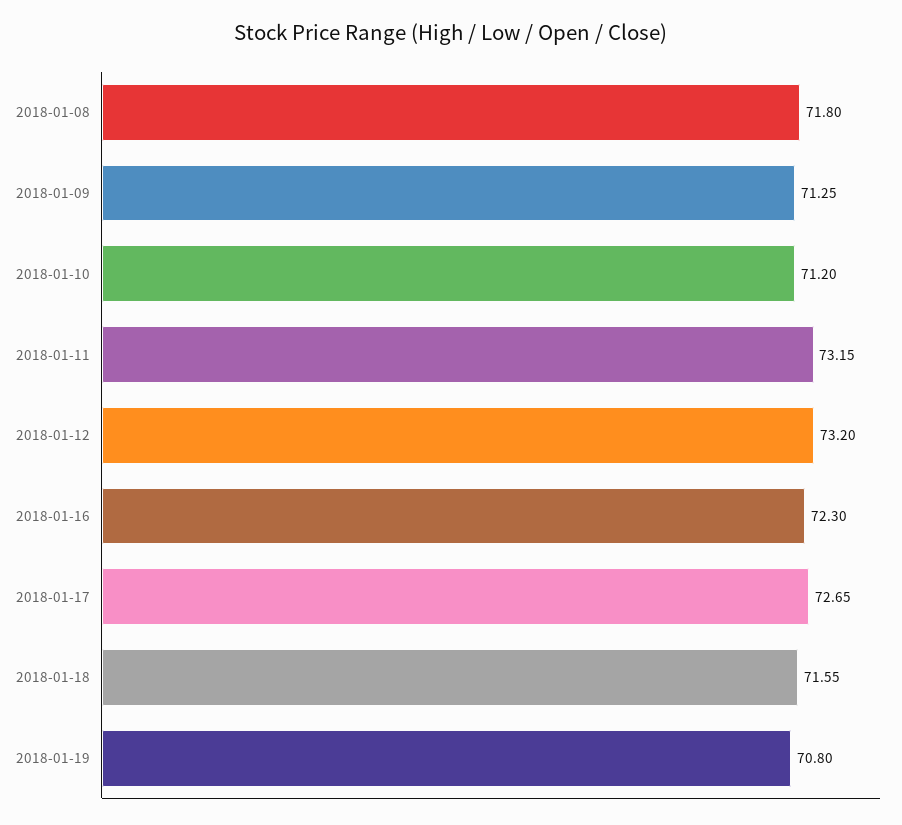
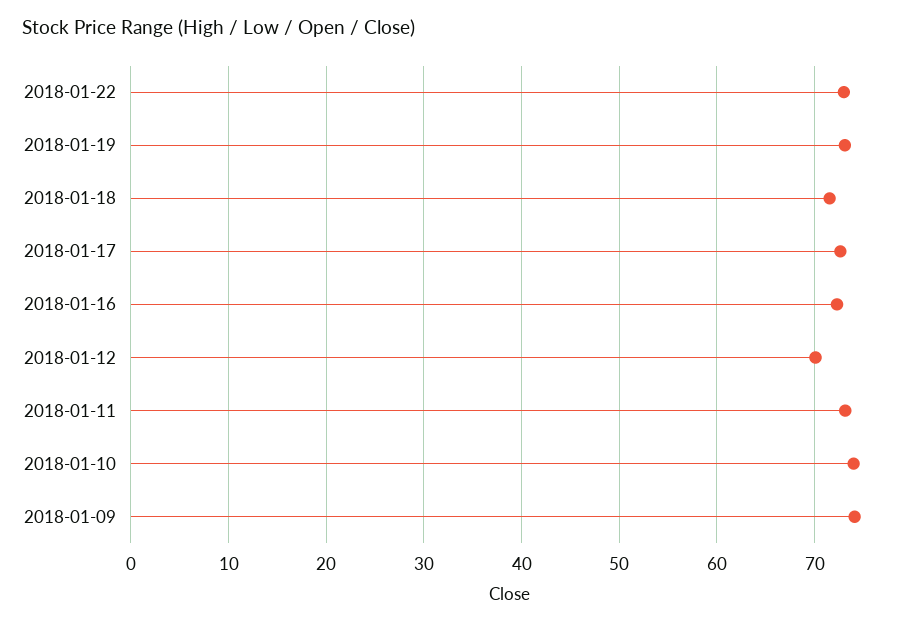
2018-01-08: 71.8 -> none
2018-01-09: 71.25 -> 74
2018-01-10: 71.2 -> 74
2018-01-12: 73.2 -> 70
2018-01-19: 70.8 -> 73
2018-01-22: none -> 73

